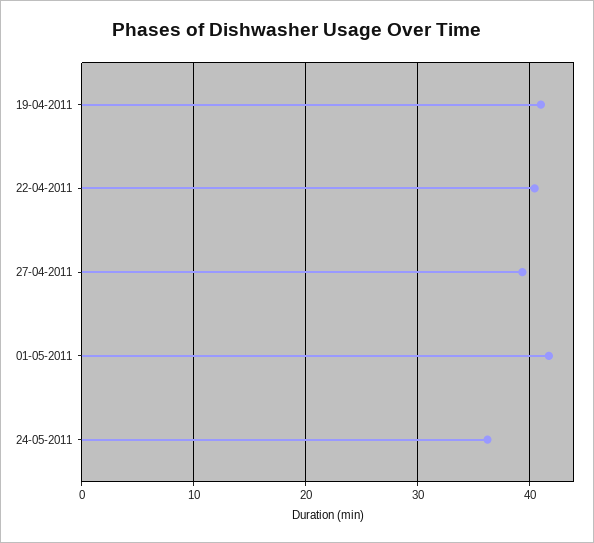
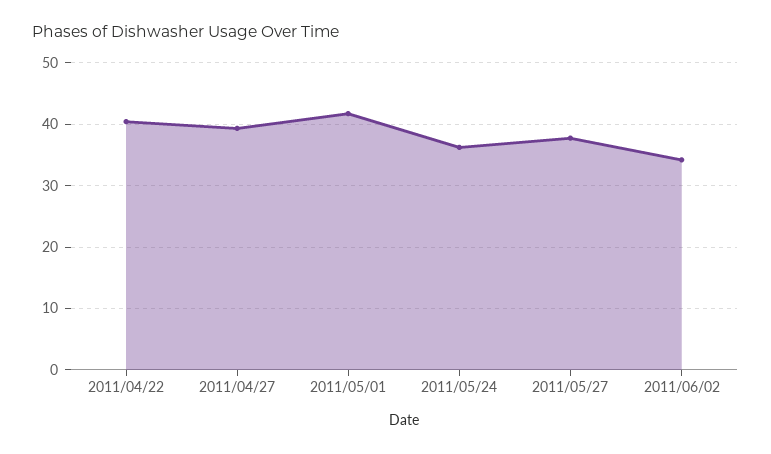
19-04-2011: 41 -> none
2011/05/27: none -> 38
2011/06/02: none -> 34

